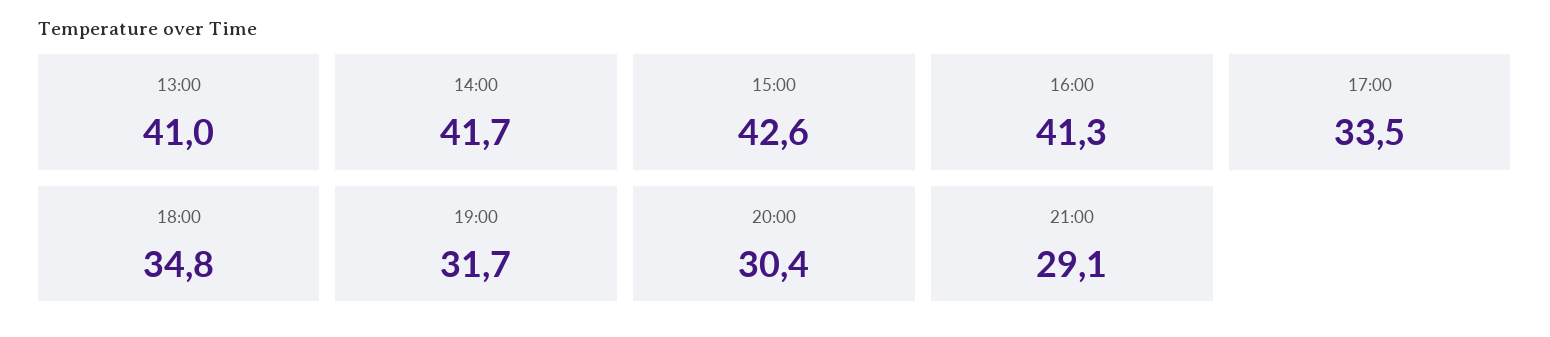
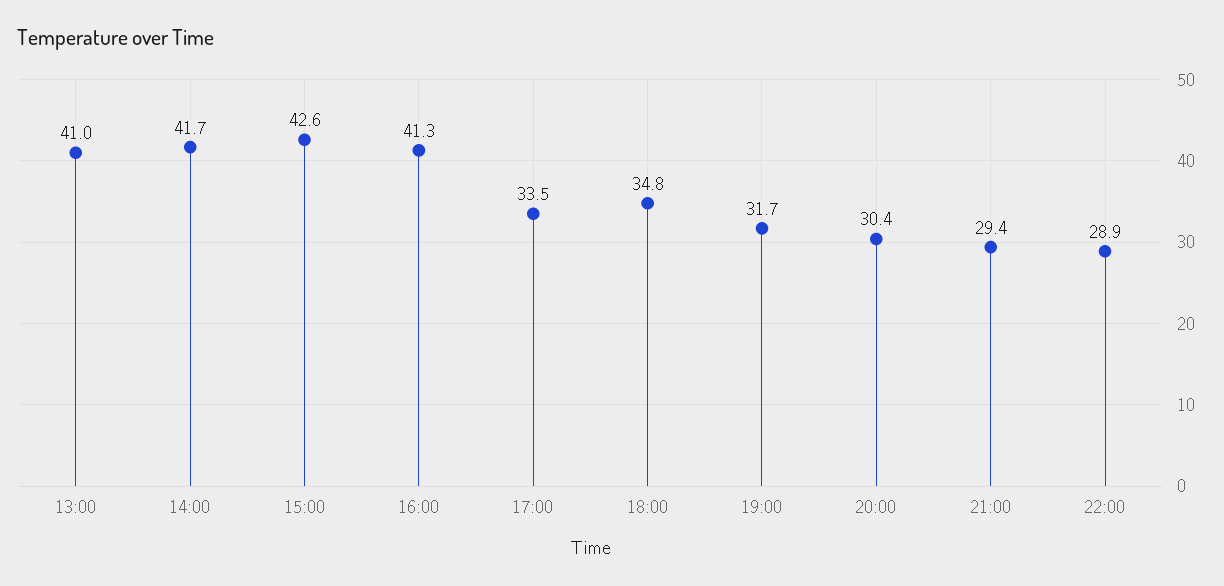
21:00: 29.1 -> 29.4
22:00: none -> 28.9

